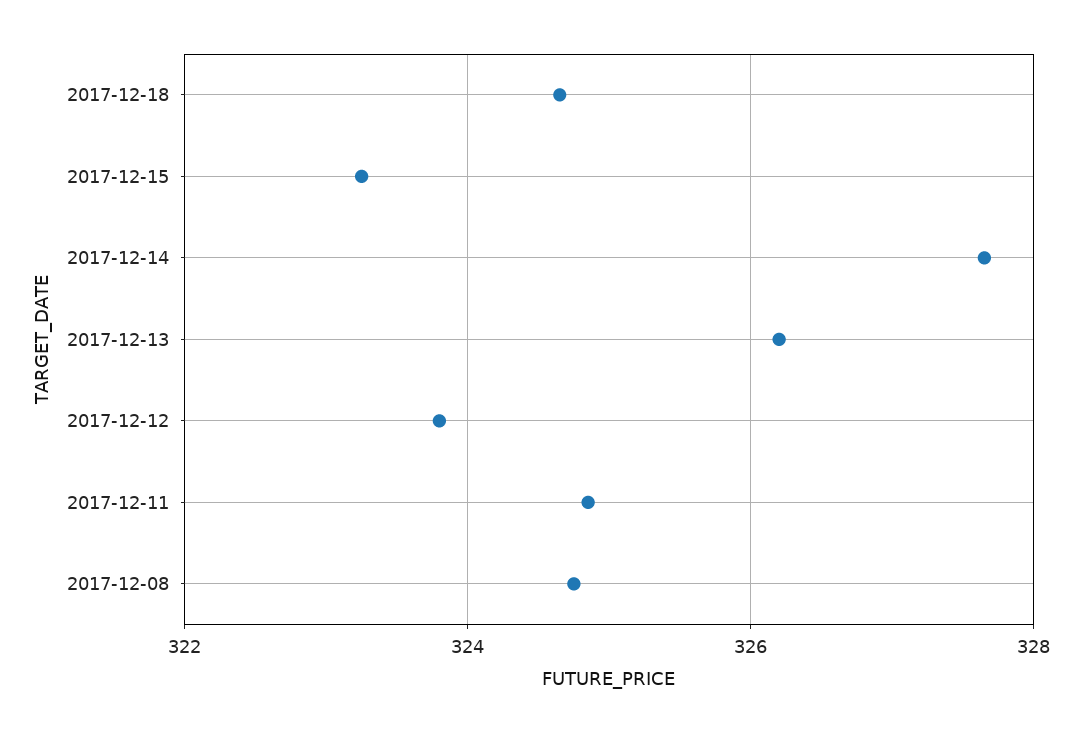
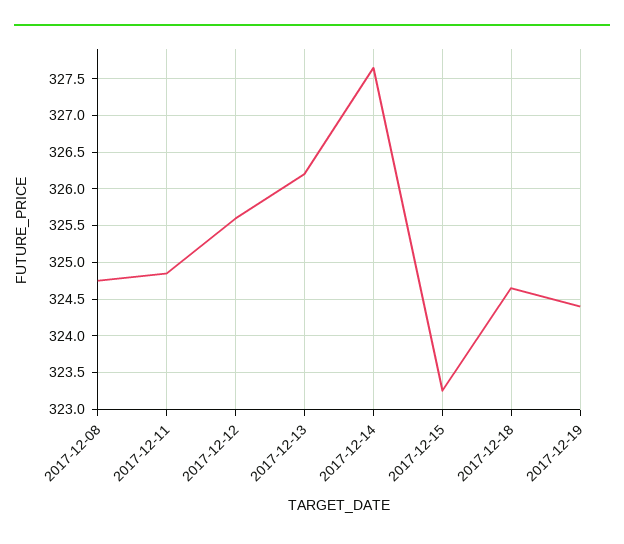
2017-12-12: 323.8 -> 325.6
2017-12-19: none -> 324.4

